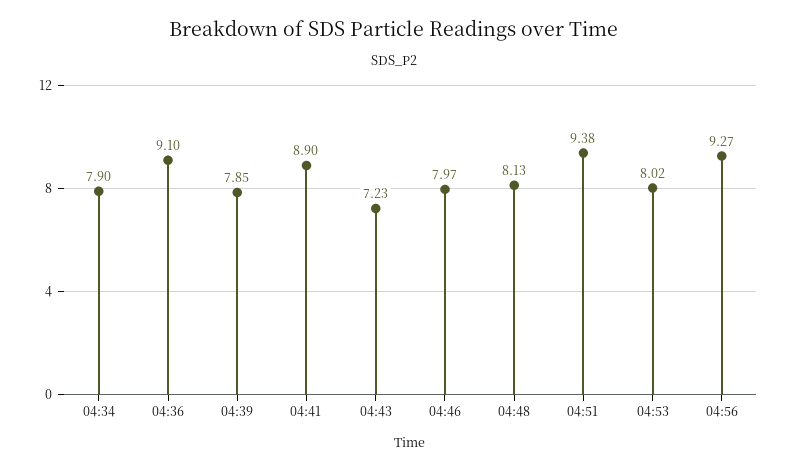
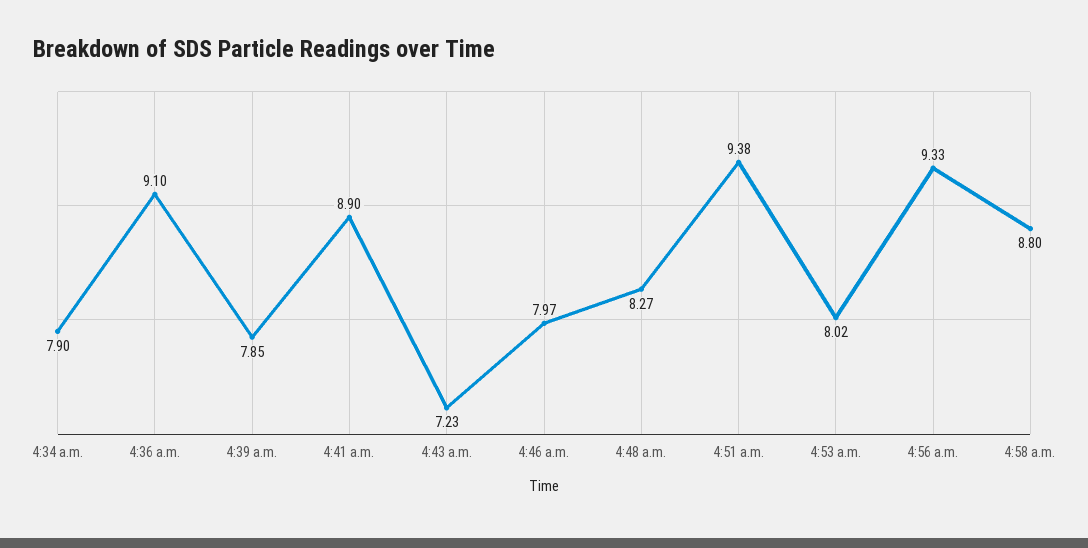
04:48: 8.13 -> 8.27
04:56: 9.27 -> 9.33
4:58 a.m.: none -> 8.8

